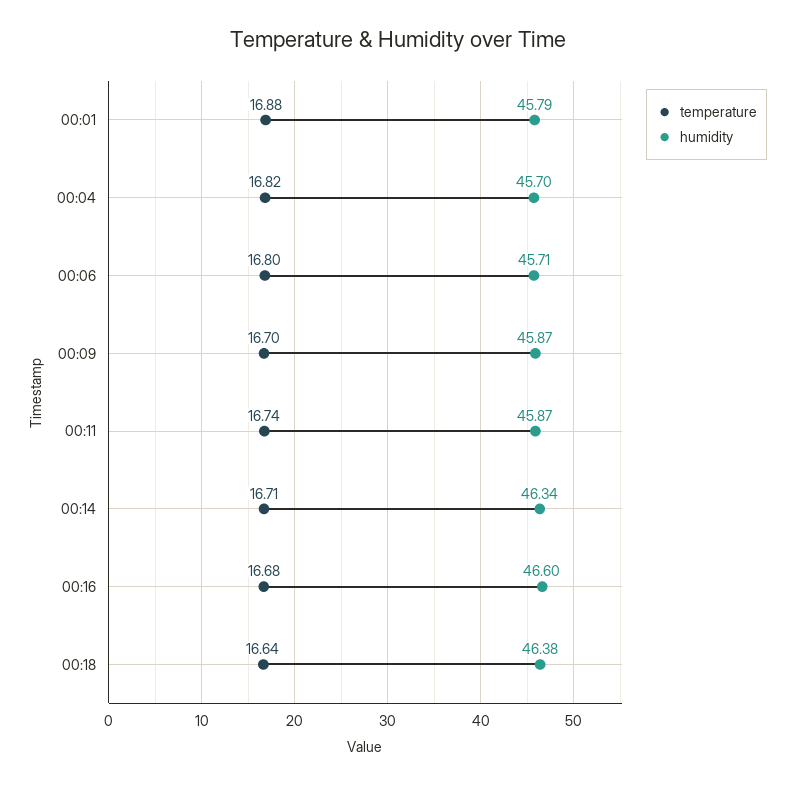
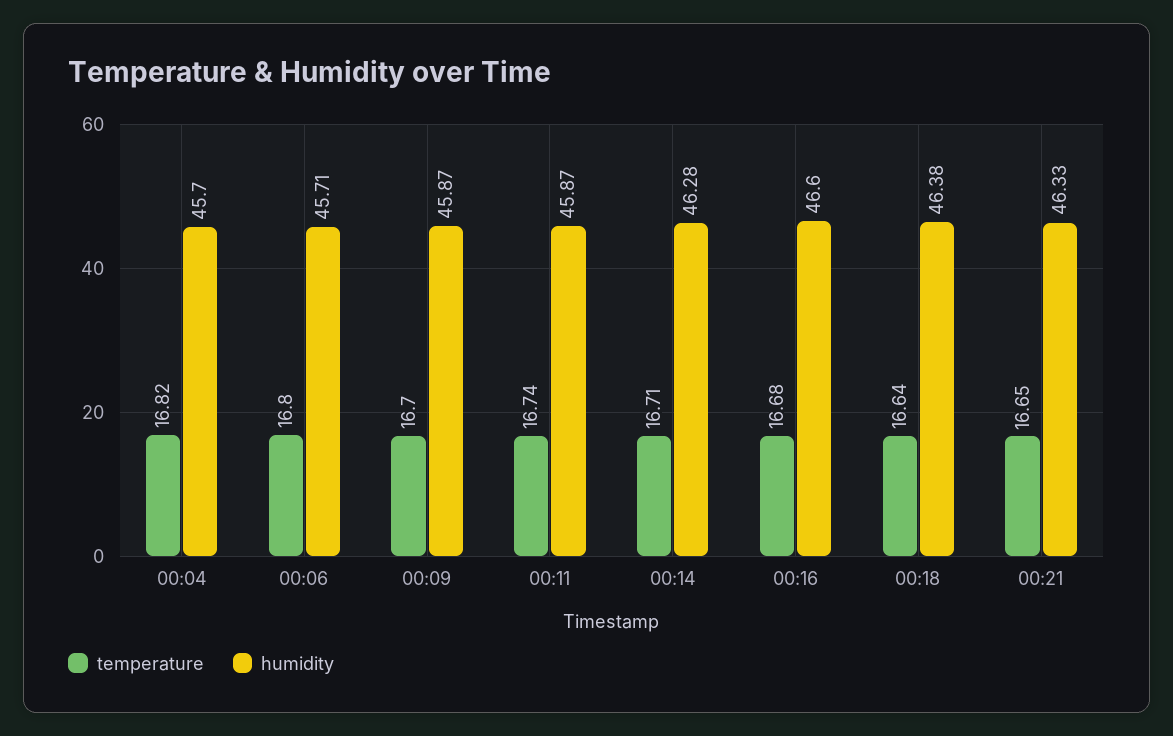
temperature, 00:01: 16.88 -> none
humidity, 00:01: 45.79 -> none
humidity, 00:14: 46.34 -> 46.28
temperature, 00:21: none -> 16.65
humidity, 00:21: none -> 46.33

